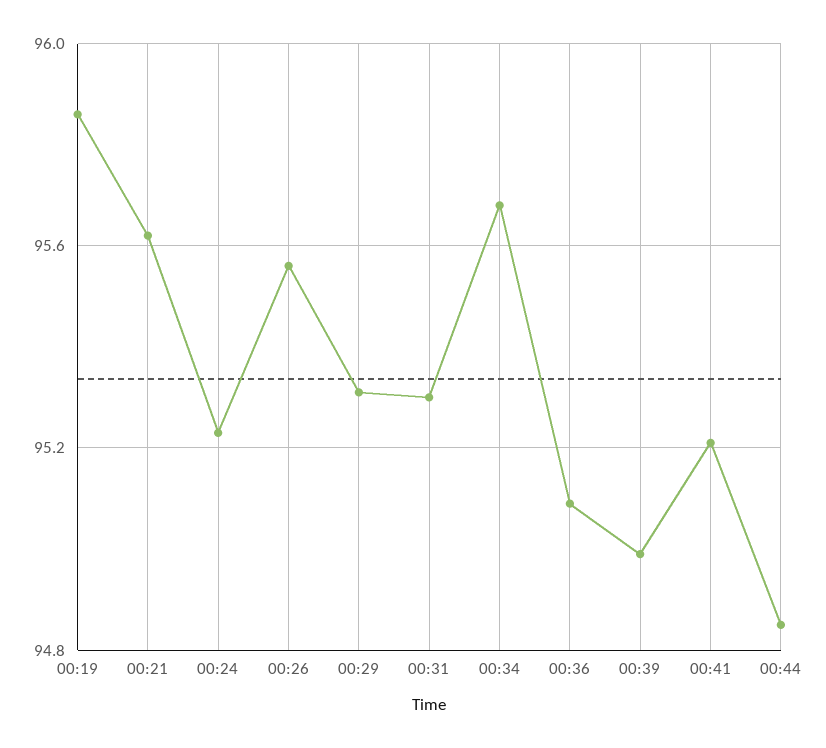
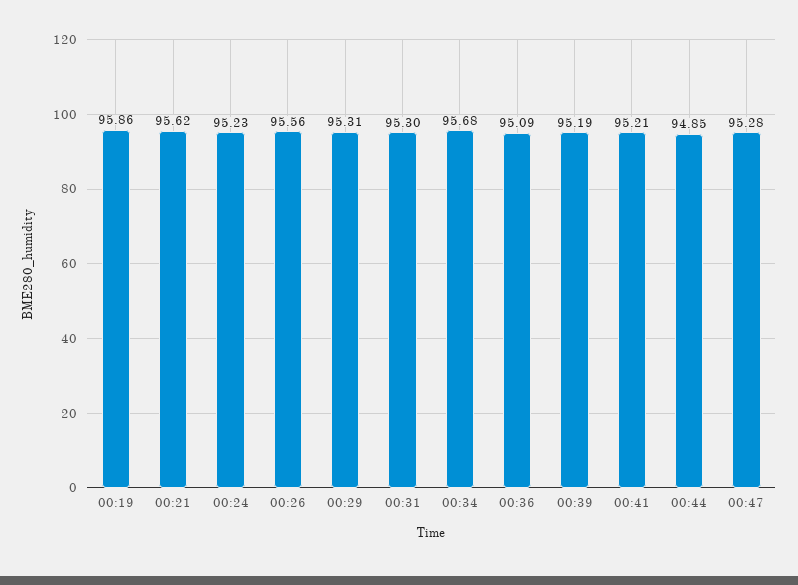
00:39: 95 -> 95.19
00:47: none -> 95.28

